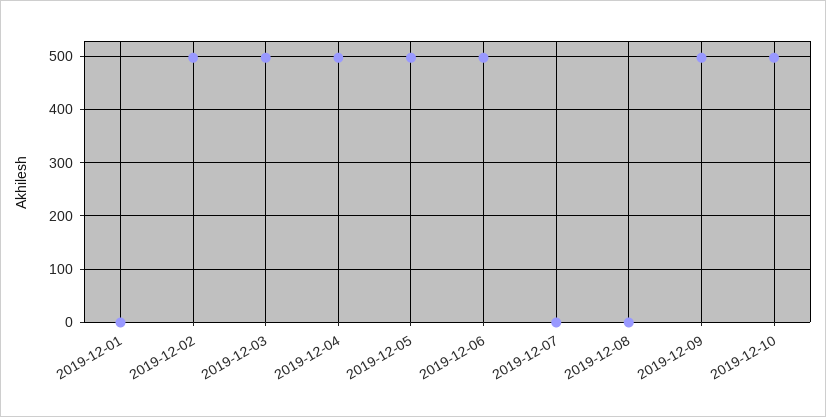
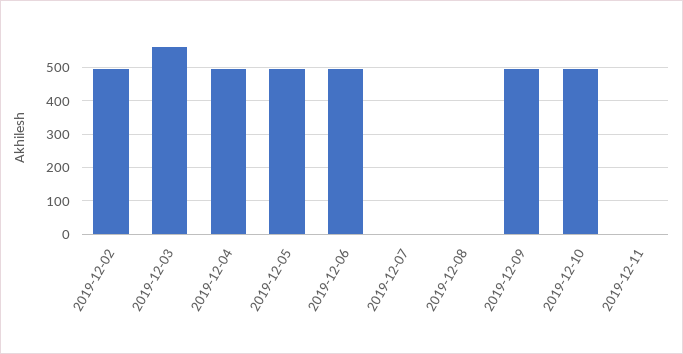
2019-12-01: 0 -> none
2019-12-03: 500 -> 560
2019-12-11: none -> 0

